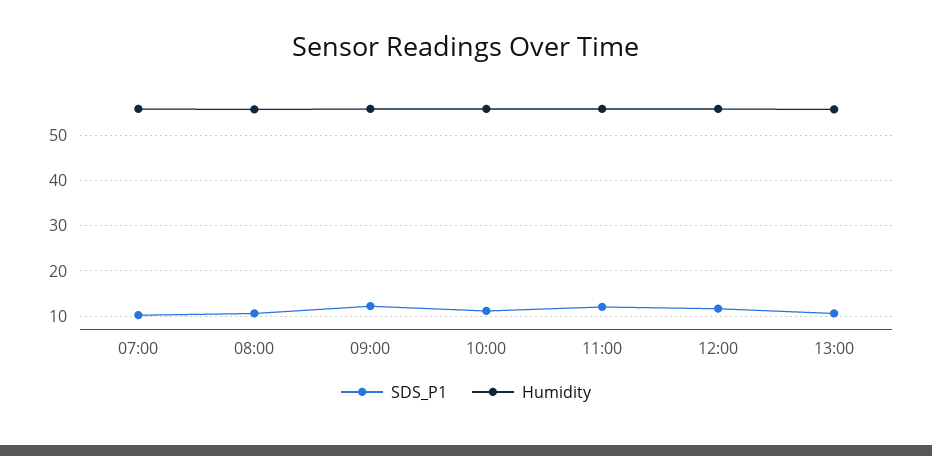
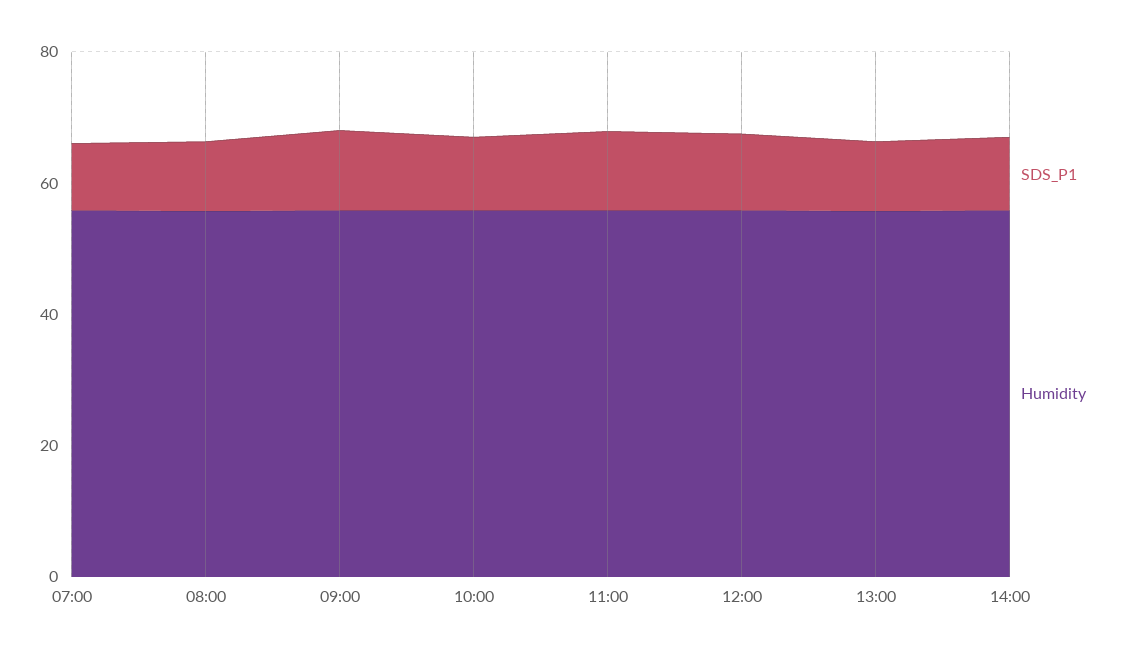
SDS_P1, 14:00: none -> 10
Humidity, 14:00: none -> 55

